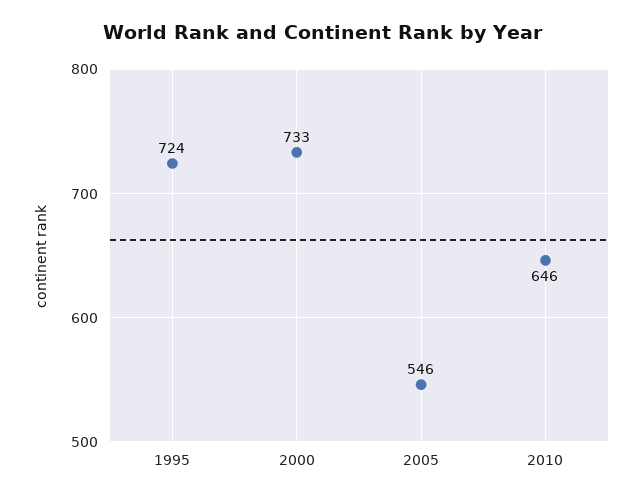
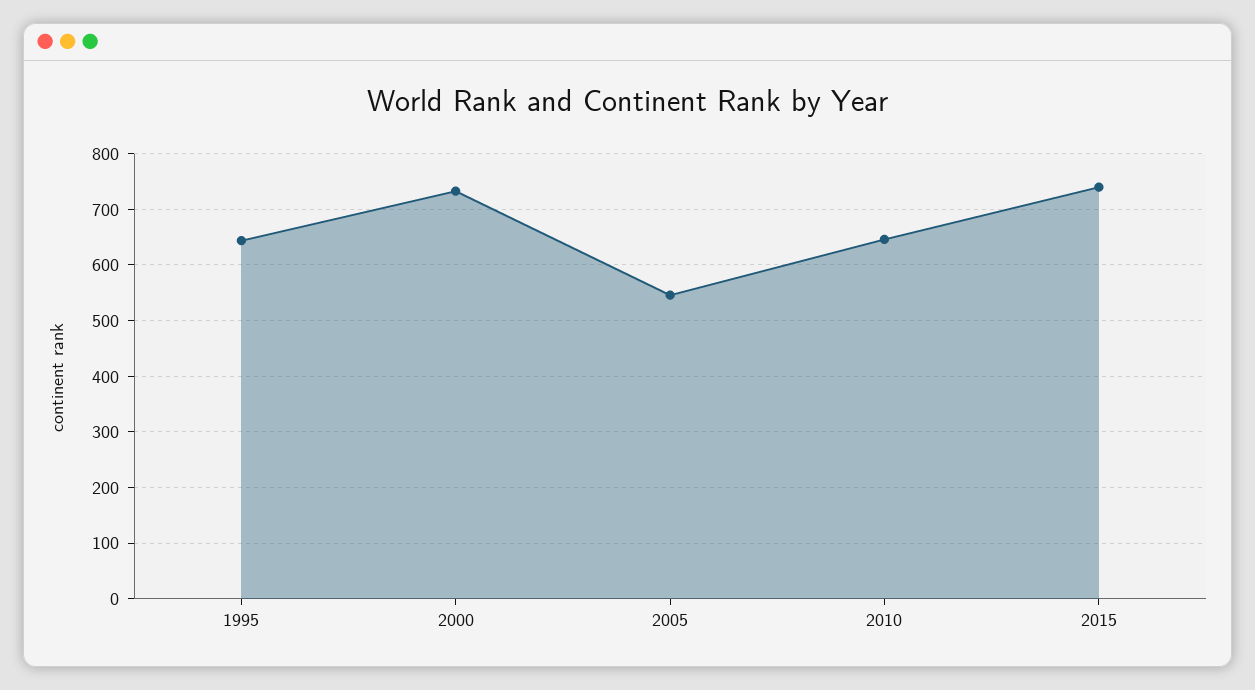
1995: 724 -> 640
2015: none -> 740

